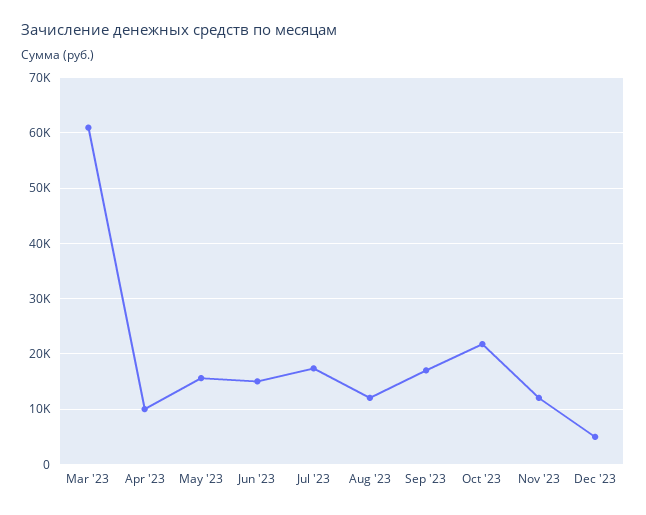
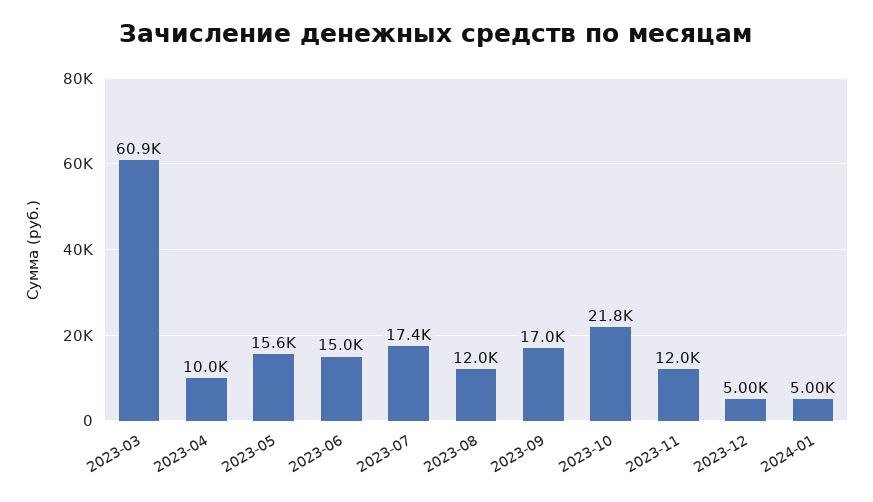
2024-01: none -> 5000

